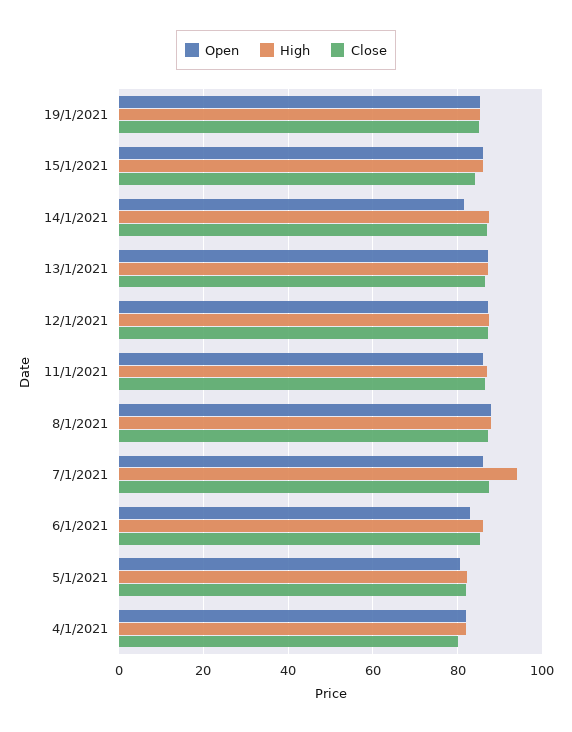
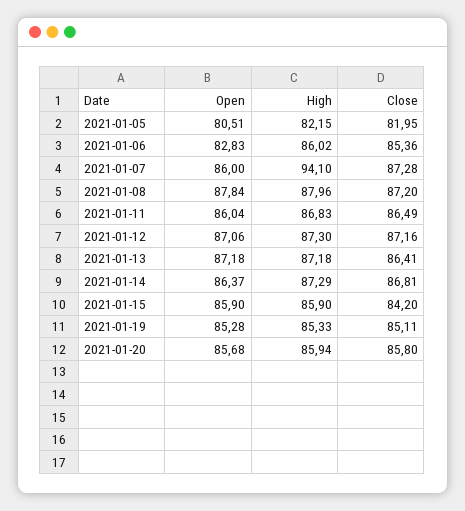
Open, 14/1/2021: 82 -> 86.37
Open, 4/1/2021: 82 -> none
High, 4/1/2021: 82 -> none
Close, 4/1/2021: 80 -> none
Open, 2021-01-20: none -> 85.68
High, 2021-01-20: none -> 85.94
Close, 2021-01-20: none -> 85.8

